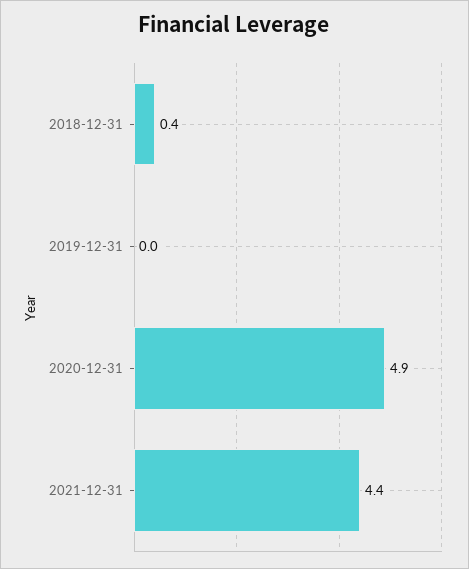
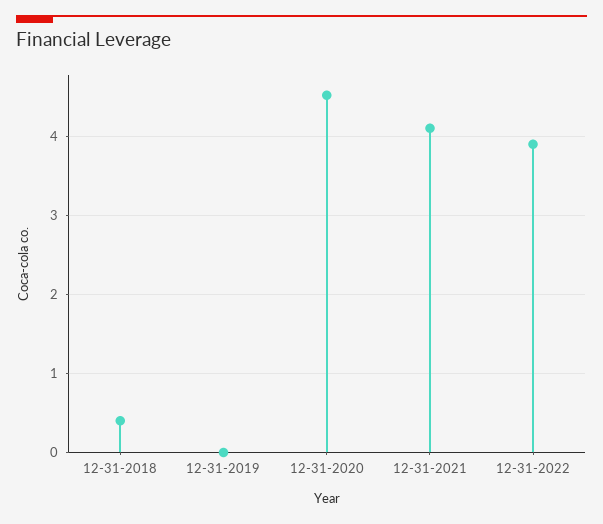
2020-12-31: 4.9 -> 4.5
2021-12-31: 4.4 -> 4.1
12-31-2022: none -> 3.9

